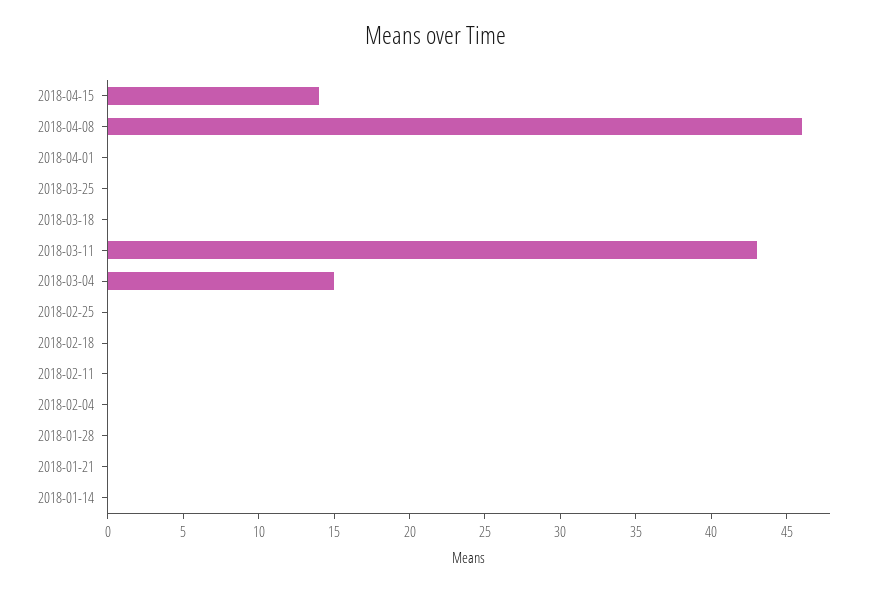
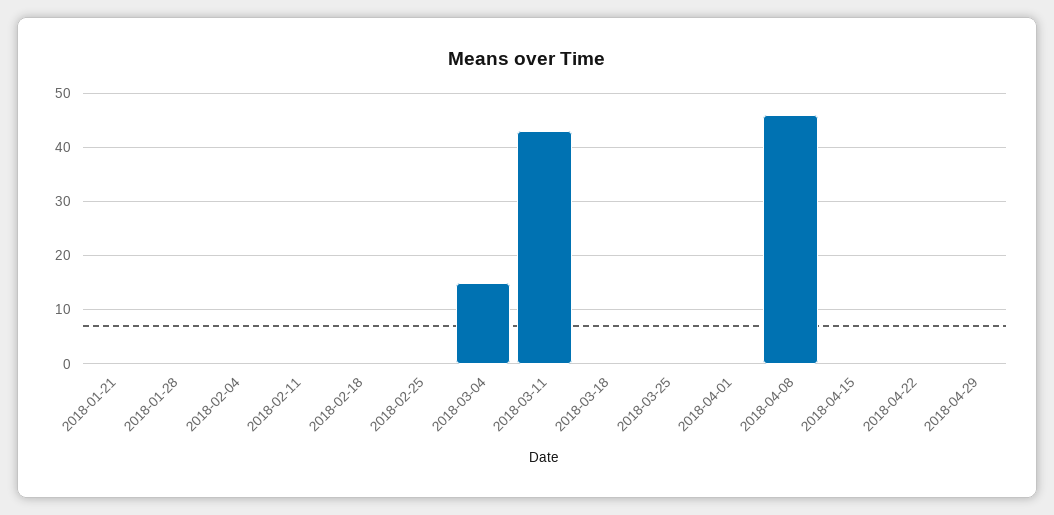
2018-04-15: 14 -> 0
2018-01-14: 0 -> none
2018-04-22: none -> 0
2018-04-29: none -> 0

